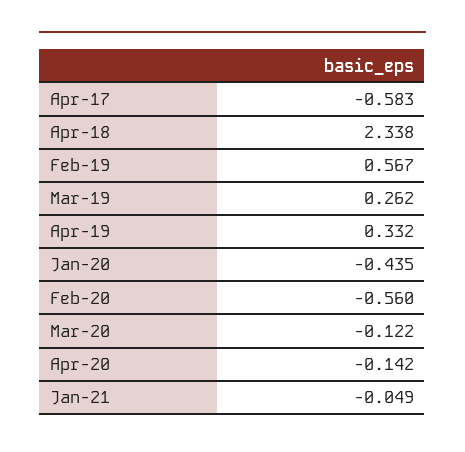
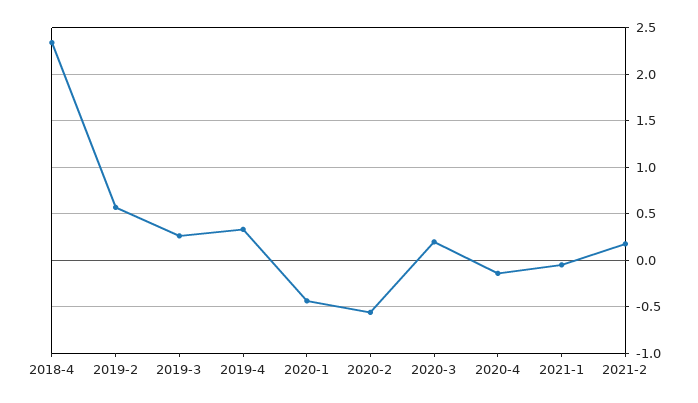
Apr-17: -0.583 -> none
Mar-20: -0.122 -> 0.2
2021-2: none -> 0.2

